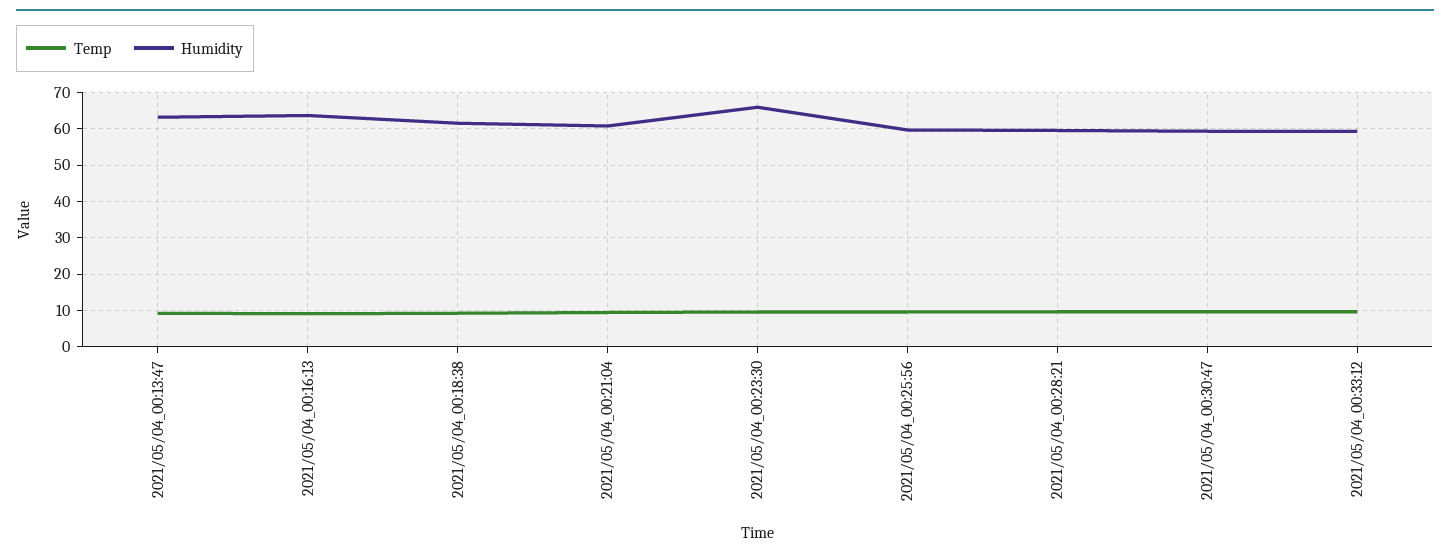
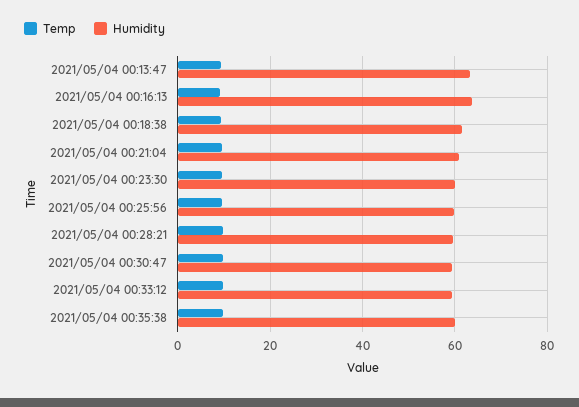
Humidity, 2021/05/04_00:23:30: 66 -> 60
Temp, 2021/05/04 00:35:38: none -> 10
Humidity, 2021/05/04 00:35:38: none -> 60

